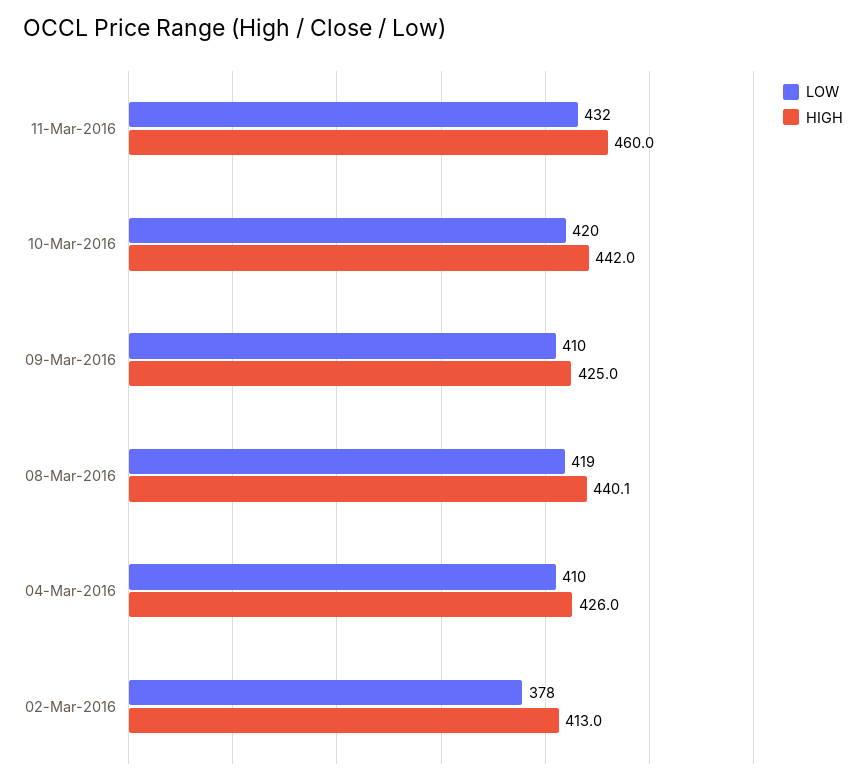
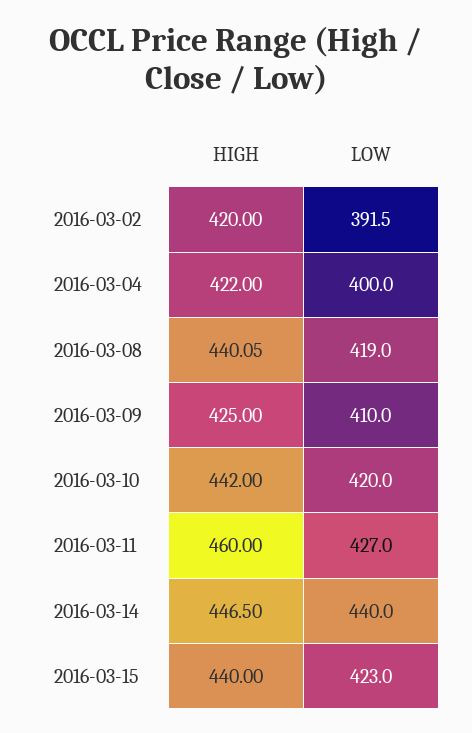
LOW, 11-Mar-2016: 432 -> 427
LOW, 04-Mar-2016: 410 -> 400
HIGH, 04-Mar-2016: 426 -> 422
LOW, 02-Mar-2016: 378 -> 391.5
HIGH, 02-Mar-2016: 413 -> 420
HIGH, 2016-03-14: none -> 446.5
LOW, 2016-03-14: none -> 440
HIGH, 2016-03-15: none -> 440
LOW, 2016-03-15: none -> 423

